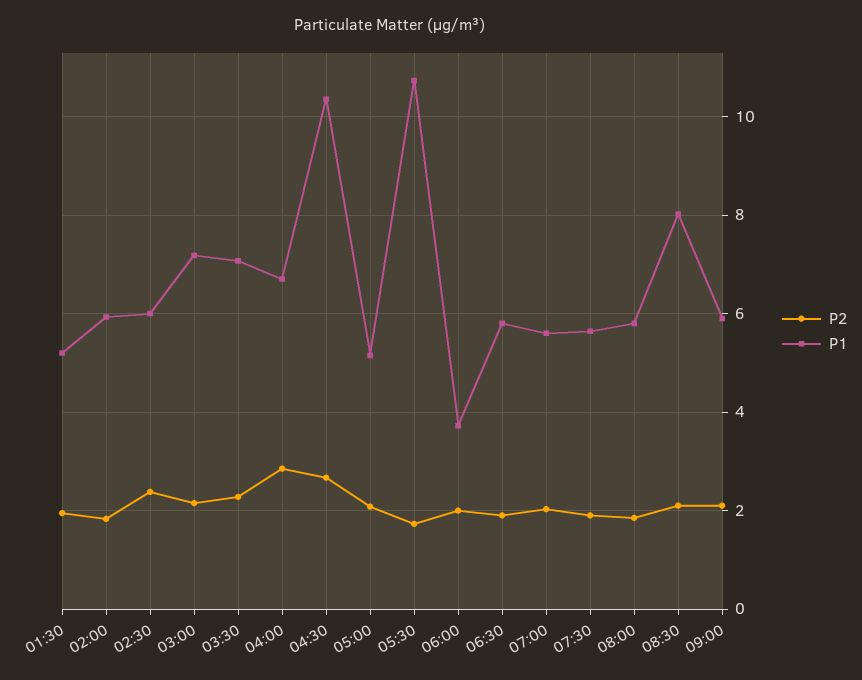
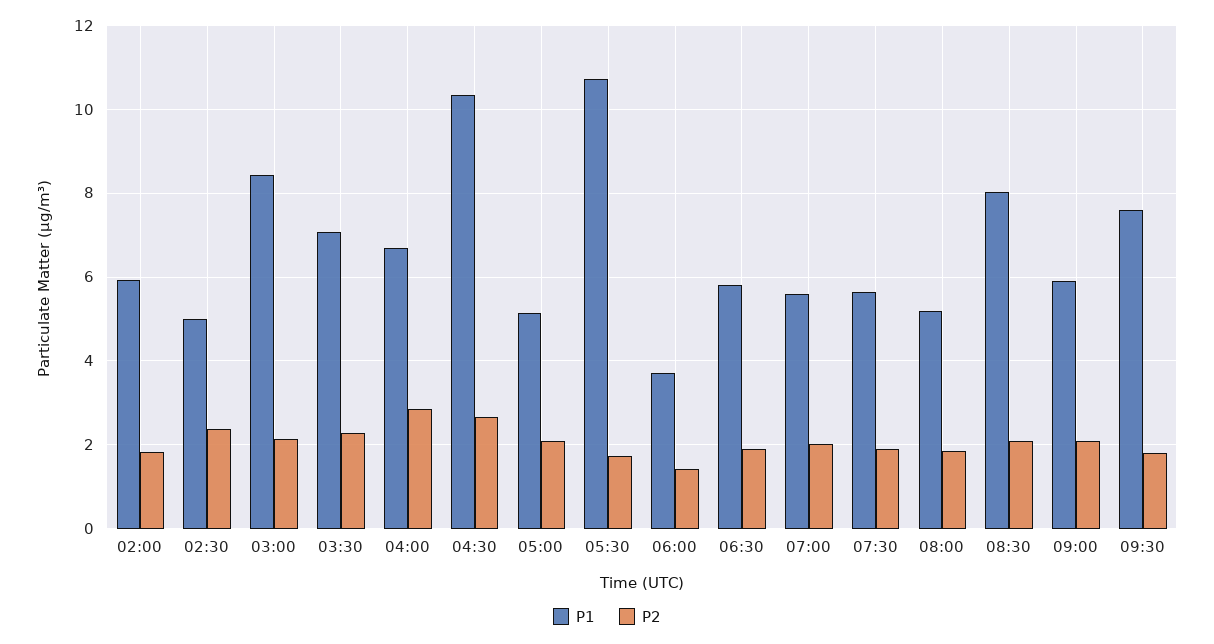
P2, 01:30: 2 -> none
P1, 01:30: 5.2 -> none
P1, 02:30: 6 -> 5
P1, 03:00: 7.2 -> 8.4
P2, 06:00: 2 -> 1.4
P1, 08:00: 5.8 -> 5.2
P1, 09:30: none -> 7.6
P2, 09:30: none -> 1.8

